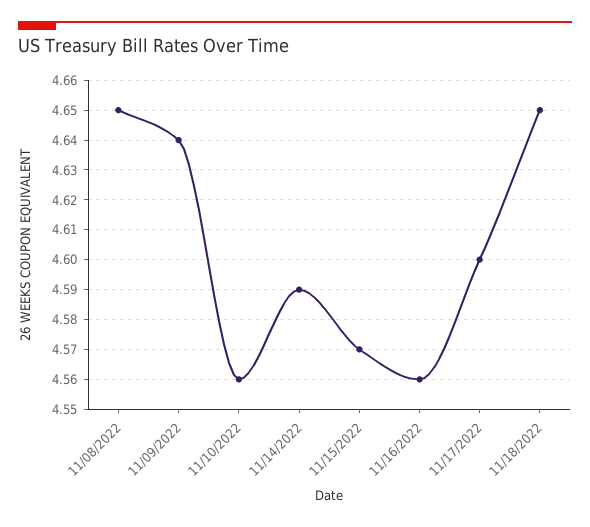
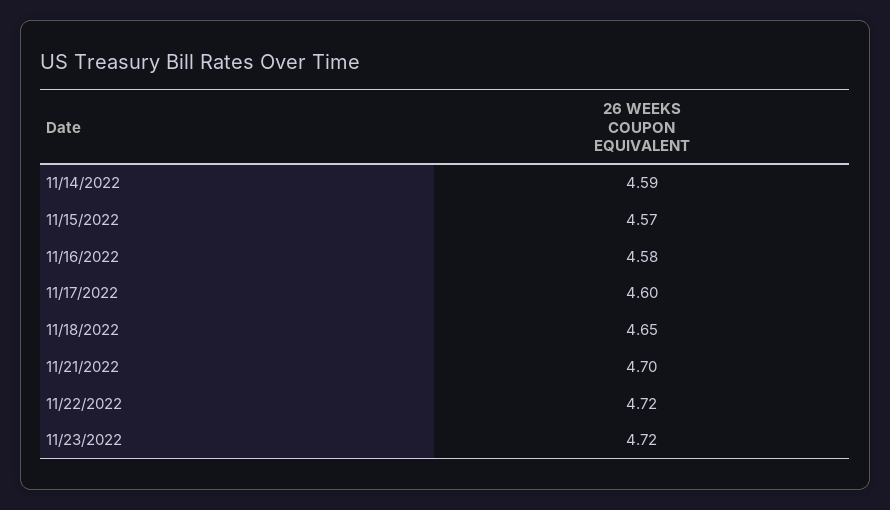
11/08/2022: 4.65 -> none
11/09/2022: 4.64 -> none
11/10/2022: 4.56 -> none
11/16/2022: 4.56 -> 4.58
11/21/2022: none -> 4.7
11/22/2022: none -> 4.72
11/23/2022: none -> 4.72

